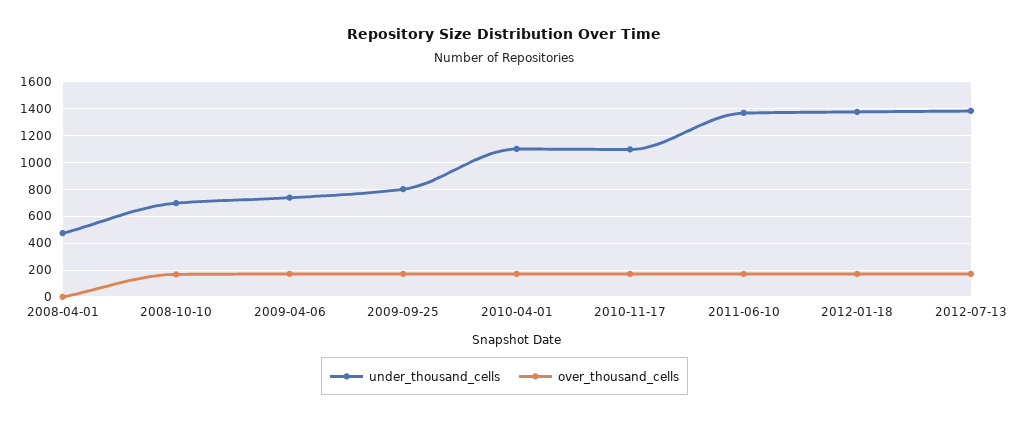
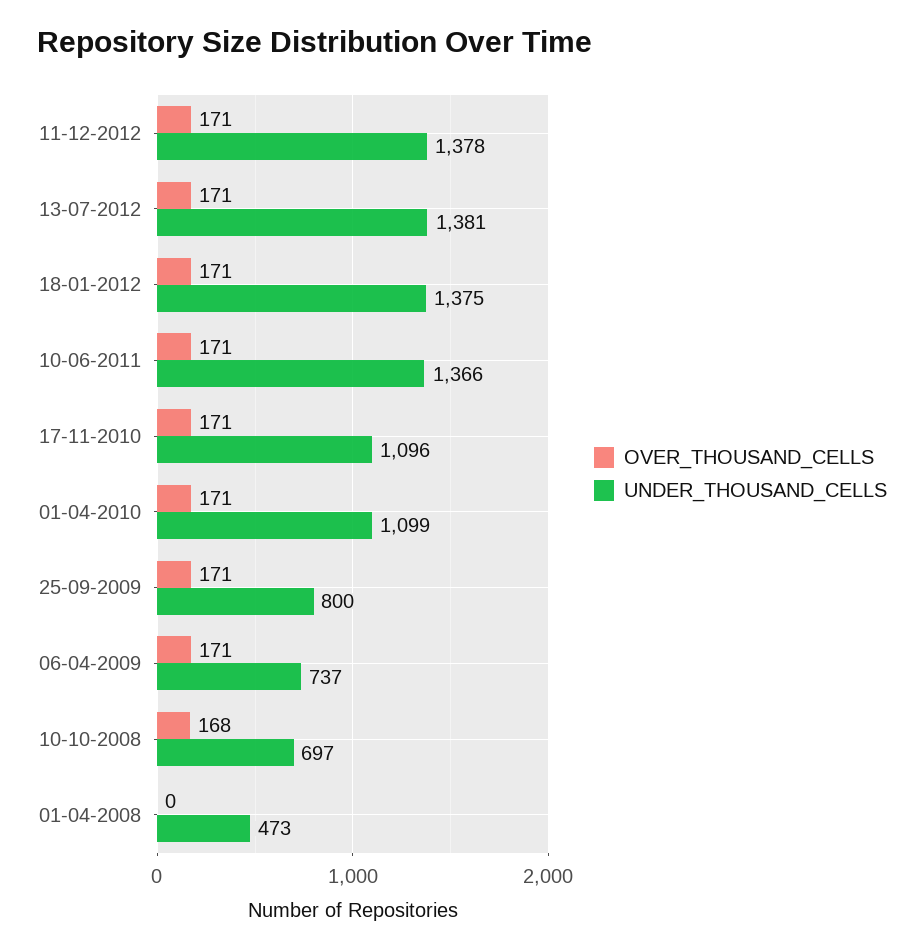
over_thousand_cells, 11-12-2012: none -> 171
under_thousand_cells, 11-12-2012: none -> 1378

